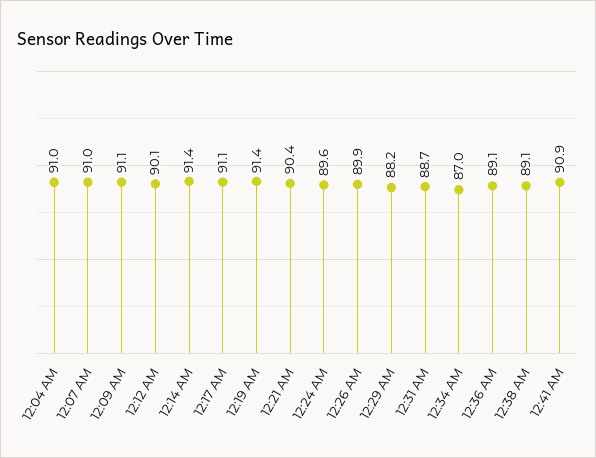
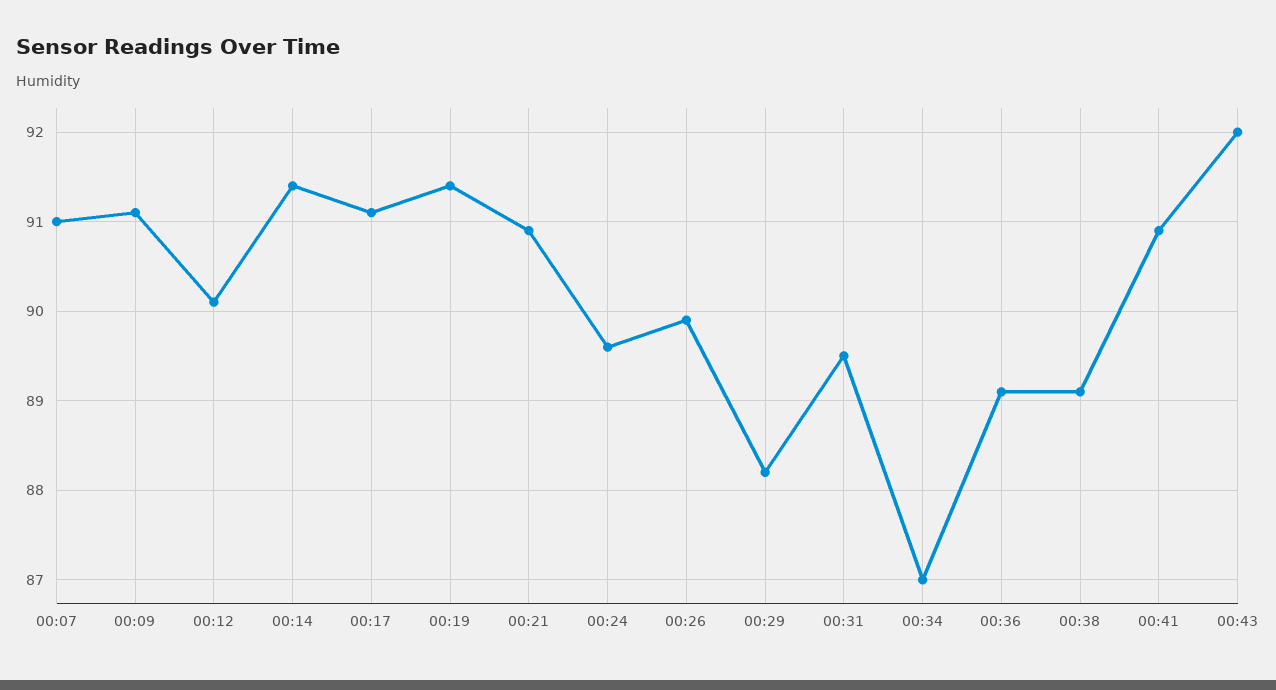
12:04 AM: 91 -> none
12:21 AM: 90.4 -> 90.9
12:31 AM: 88.7 -> 89.5
00:43: none -> 92

